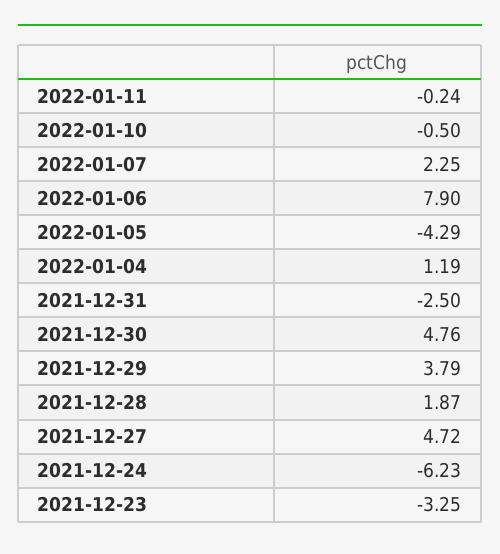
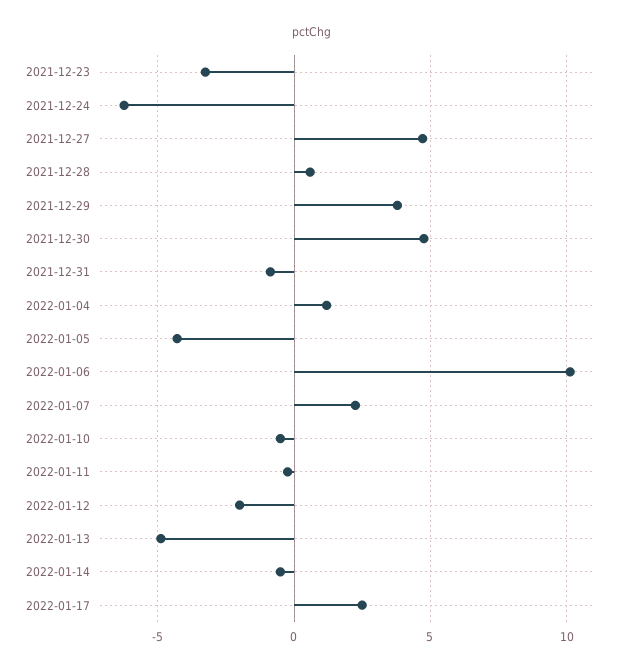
2022-01-06: 7.9 -> 10
2021-12-31: -2.5 -> -1
2021-12-28: 1.87 -> 0.5
2022-01-12: none -> -2
2022-01-13: none -> -5
2022-01-14: none -> -0.5
2022-01-17: none -> 2.5

